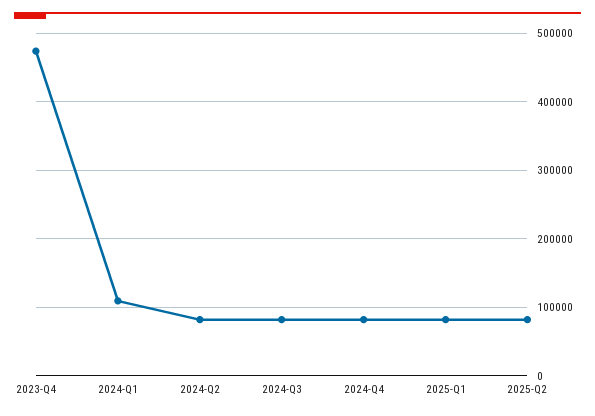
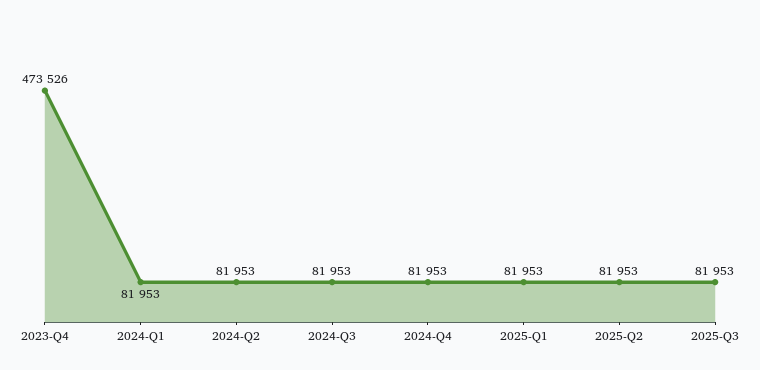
2024-Q1: 110000 -> 81953
2025-Q3: none -> 81953

